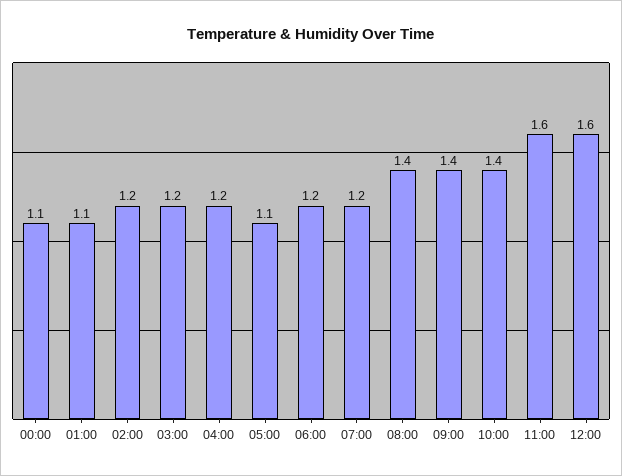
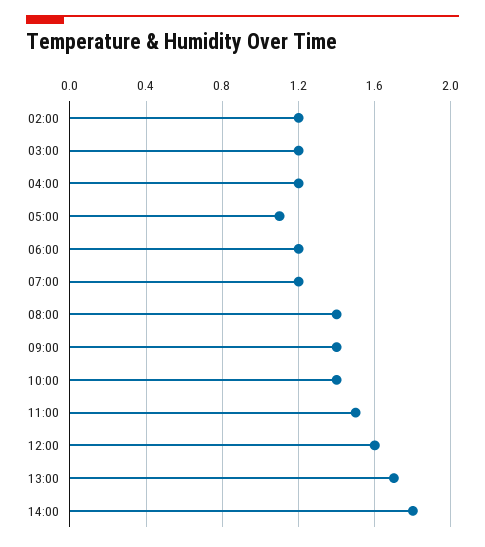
00:00: 1.1 -> none
01:00: 1.1 -> none
11:00: 1.6 -> 1.5
13:00: none -> 1.7
14:00: none -> 1.8

